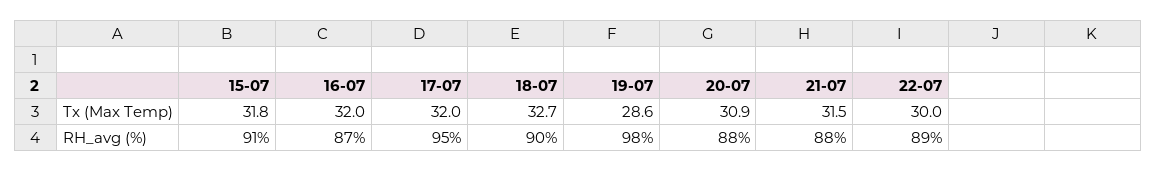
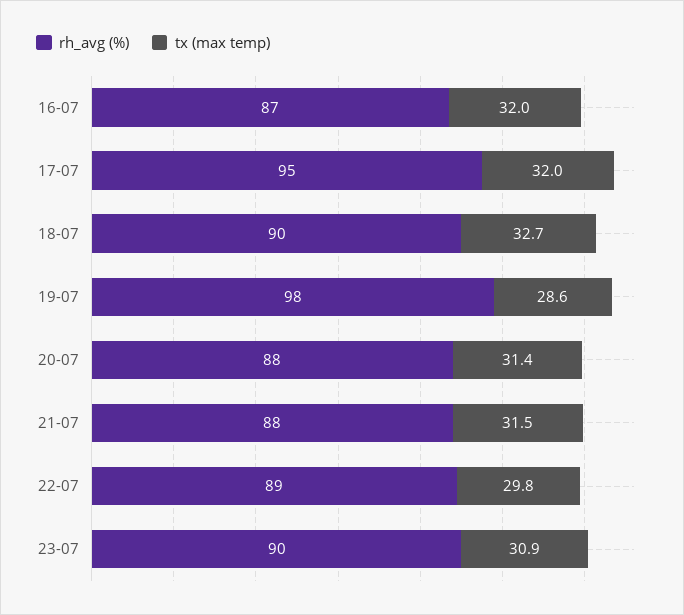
Tx (Max Temp), 15-07: 31.8 -> none
Tx (Max Temp), 20-07: 30.9 -> 31.4
Tx (Max Temp), 22-07: 30 -> 29.8
RH_avg (%), 15-07: 91 -> none
RH_avg (%), 23-07: none -> 90
Tx (Max Temp), 23-07: none -> 30.9

